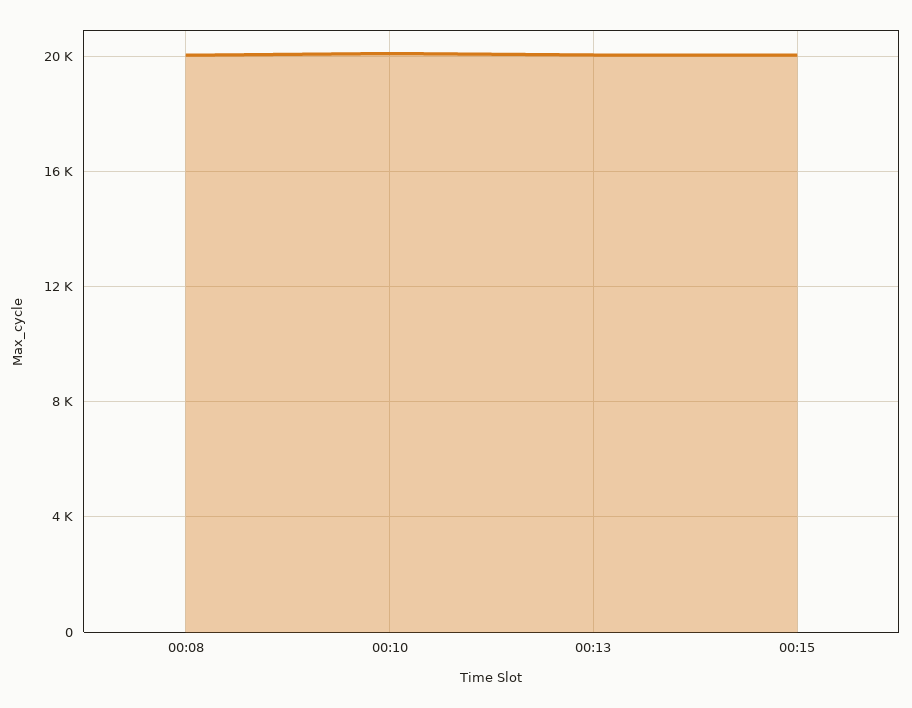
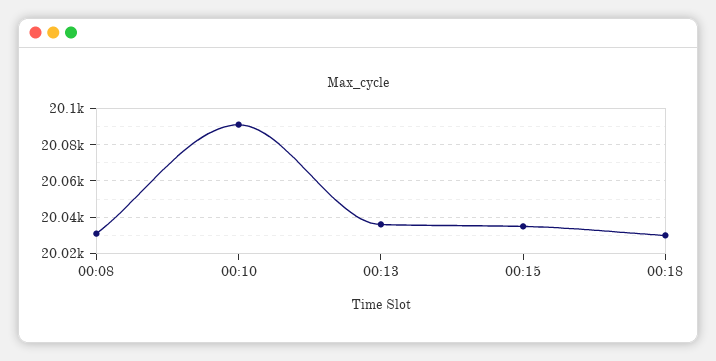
00:18: none -> 20030

